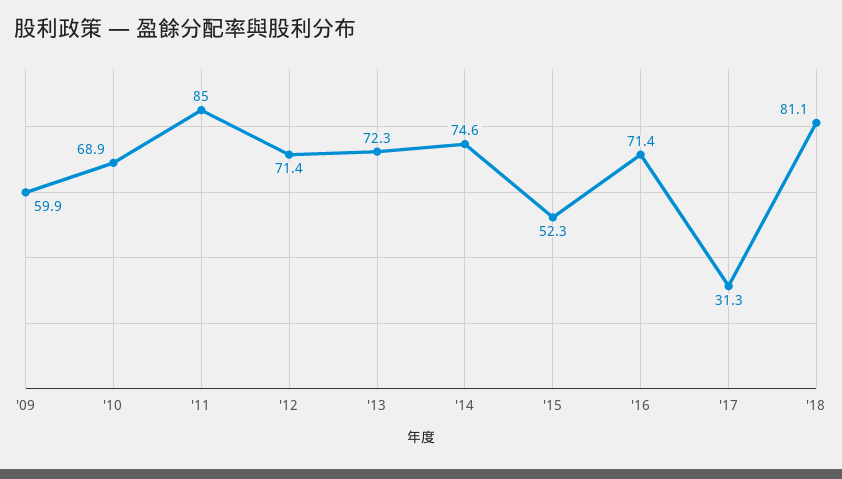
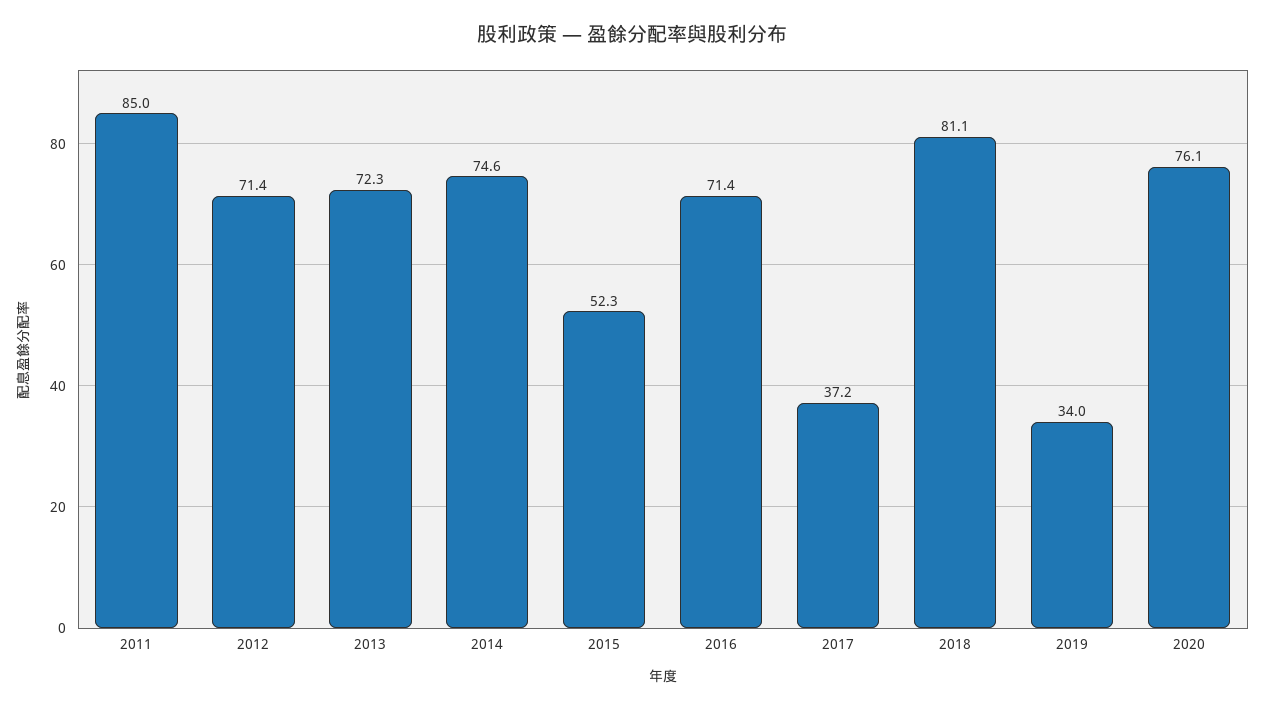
'09: 59.9 -> none
'10: 68.9 -> none
'17: 31.3 -> 37.2
2019: none -> 34
2020: none -> 76.1

